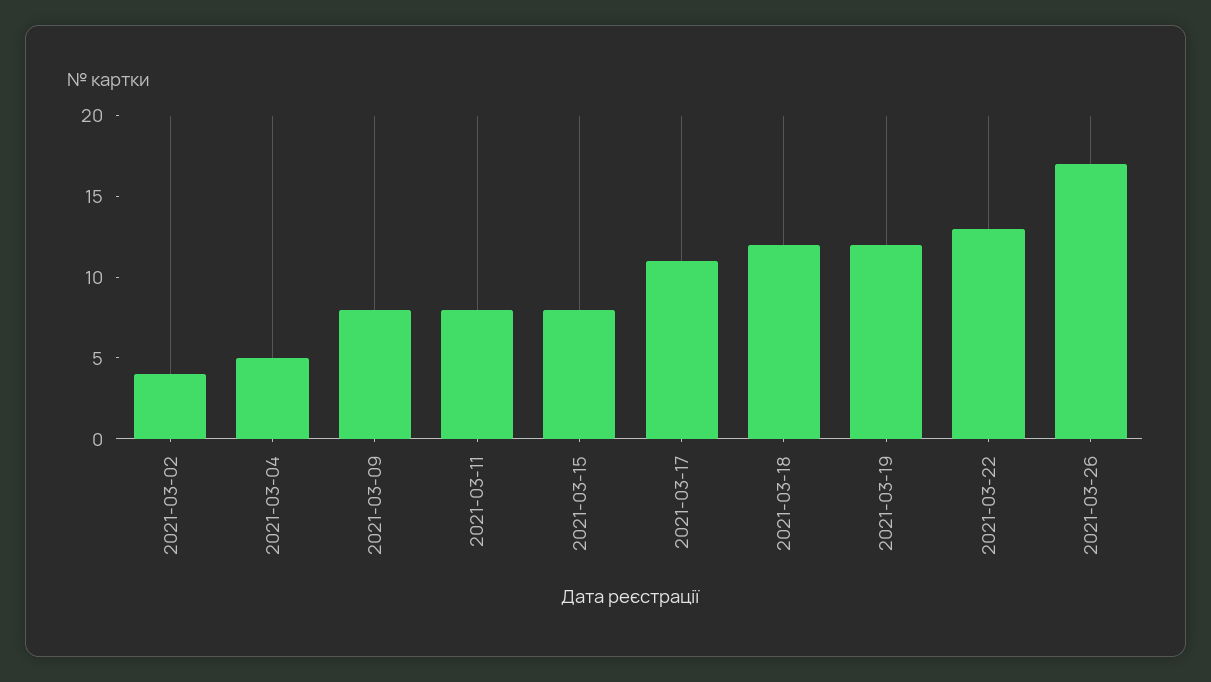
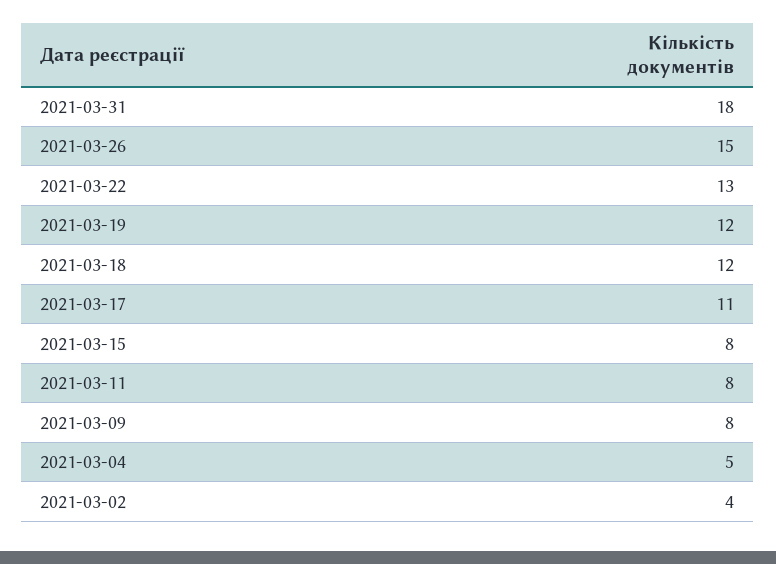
2021-03-26: 17 -> 15
2021-03-31: none -> 18

